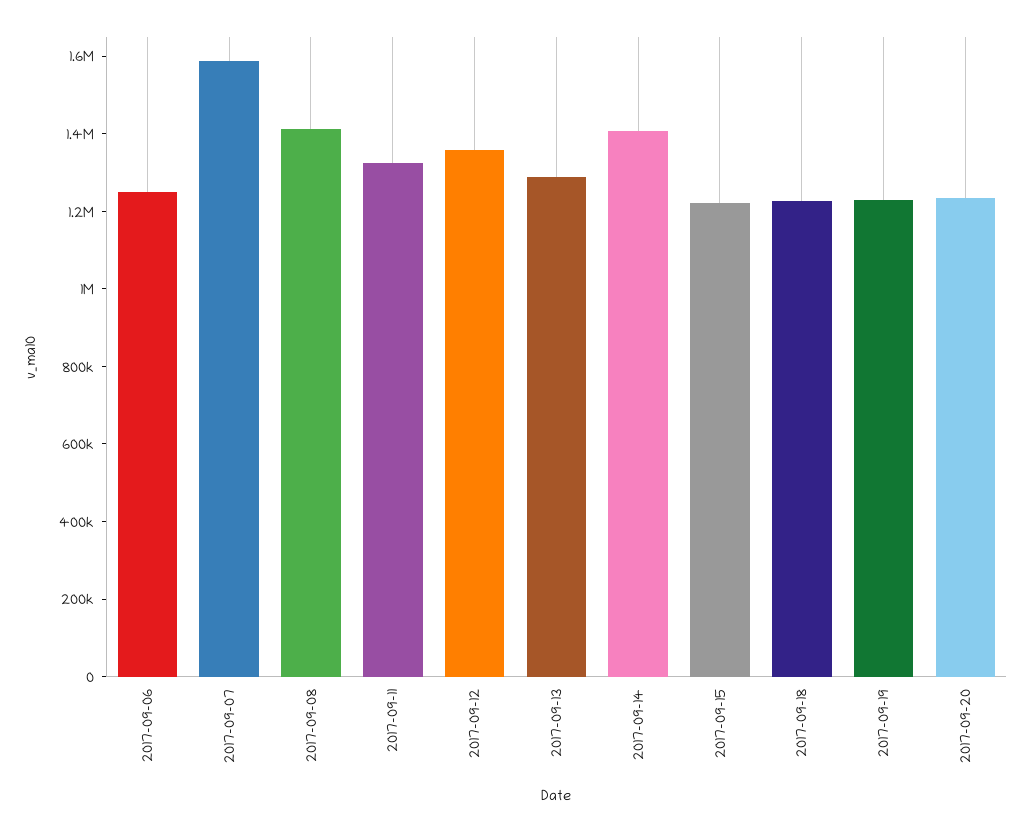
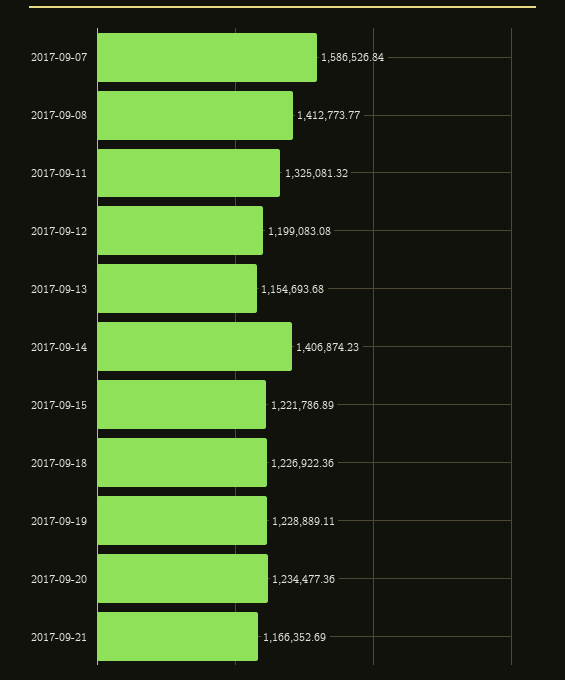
2017-09-06: 1250000 -> none
2017-09-12: 1350000 -> 1199083.08
2017-09-13: 1300000 -> 1154693.68
2017-09-21: none -> 1166352.69

